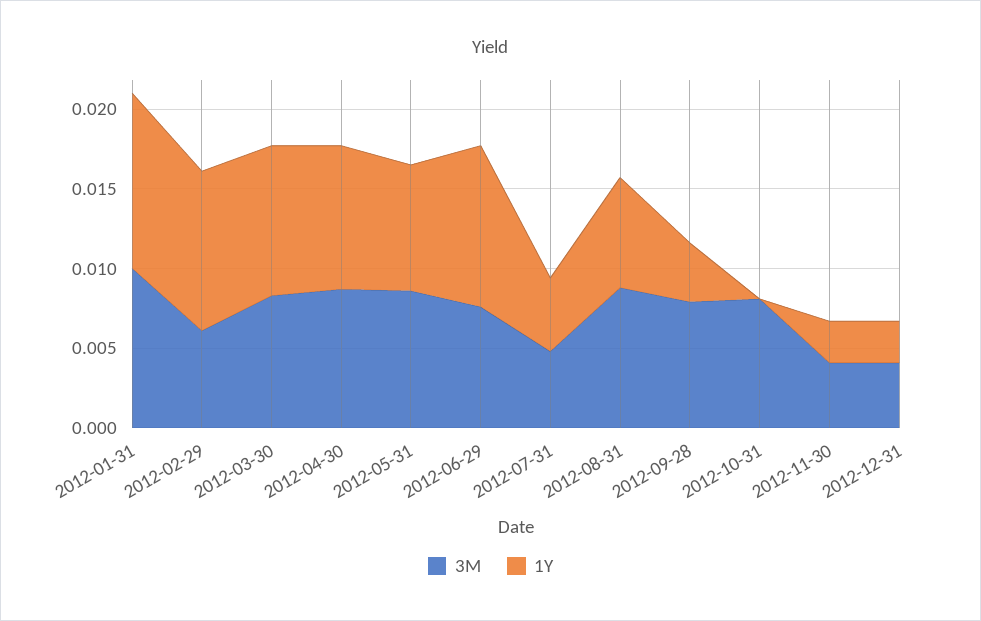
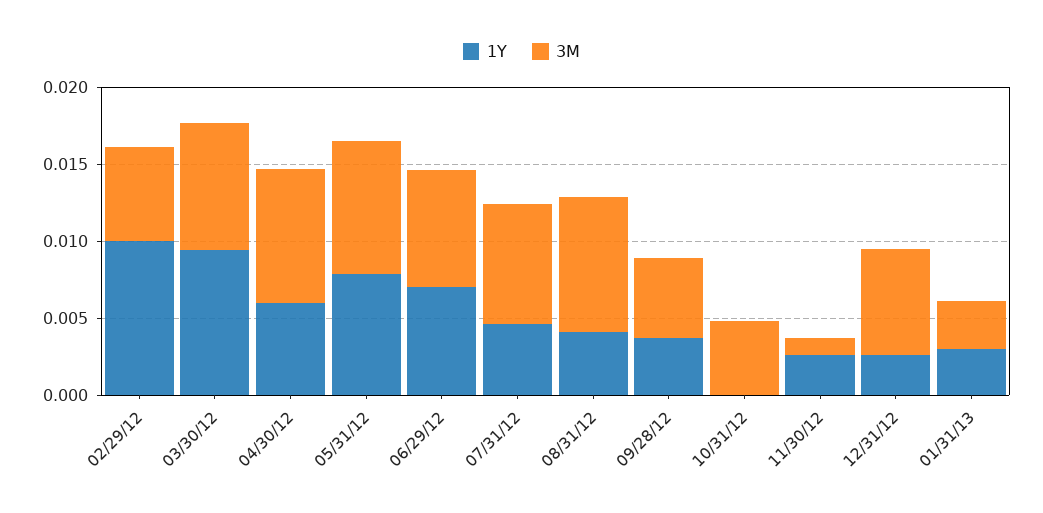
3M, 2012-01-31: 0.01 -> none
1Y, 2012-01-31: 0.011 -> none
1Y, 2012-04-30: 0.009 -> 0.006
1Y, 2012-06-29: 0.01 -> 0.007
3M, 2012-07-31: 0.005 -> 0.008
1Y, 2012-08-31: 0.007 -> 0.004
3M, 2012-09-28: 0.008 -> 0.005
3M, 2012-10-31: 0.008 -> 0.005
3M, 2012-11-30: 0.004 -> 0.001
3M, 2012-12-31: 0.004 -> 0.007
1Y, 01/31/13: none -> 0.003
3M, 01/31/13: none -> 0.003

